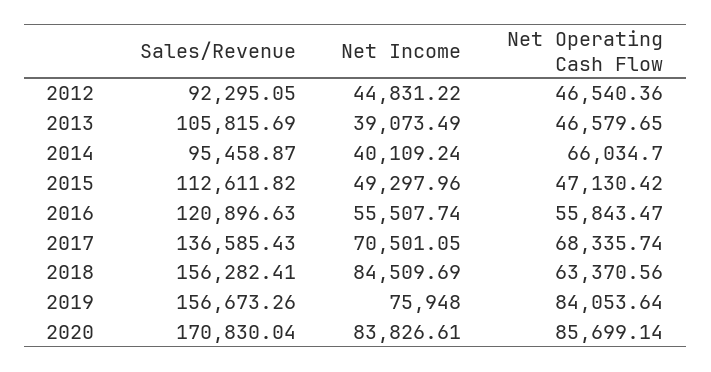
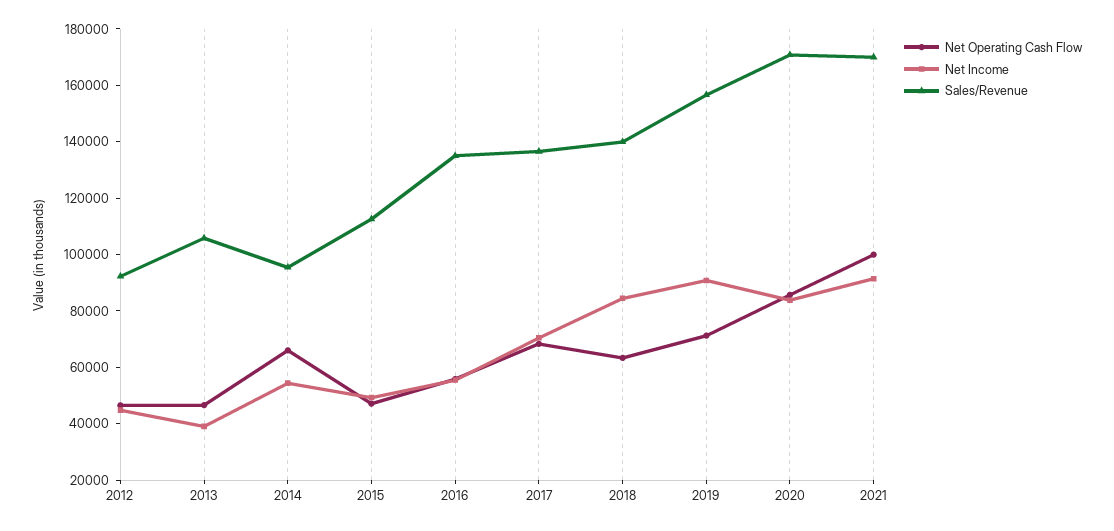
Net Income, 2014: 40109.24 -> 55000
Sales/Revenue, 2016: 120896.63 -> 135000
Sales/Revenue, 2018: 156282.41 -> 140000
Net Income, 2019: 75948 -> 90000
Net Operating Cash Flow, 2019: 84053.64 -> 70000
Net Operating Cash Flow, 2021: none -> 100000
Net Income, 2021: none -> 90000
Sales/Revenue, 2021: none -> 170000

